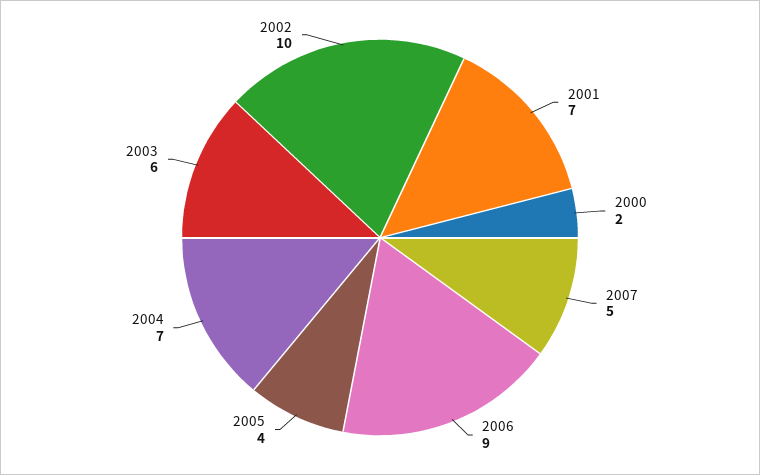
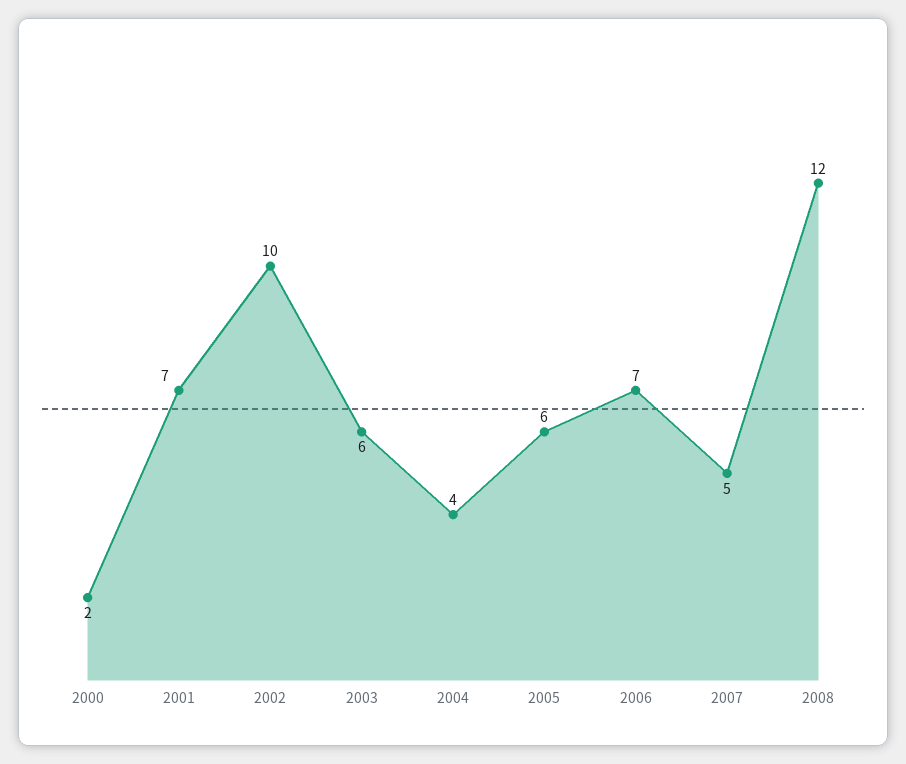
2006: 9 -> 7
2005: 4 -> 6
2004: 7 -> 4
2008: none -> 12

